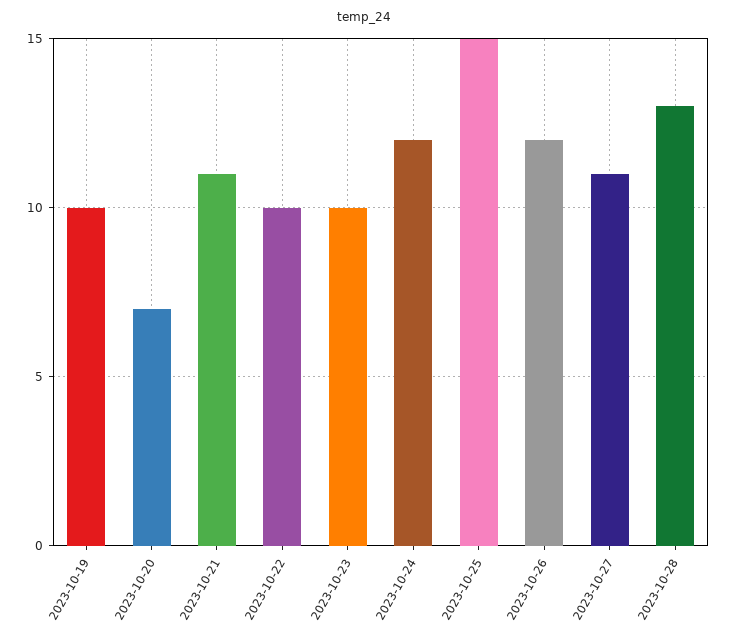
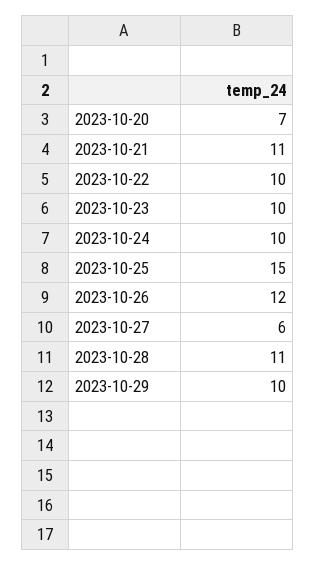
2023-10-19: 10 -> none
2023-10-24: 12 -> 10
2023-10-27: 11 -> 6
2023-10-28: 13 -> 11
2023-10-29: none -> 10

